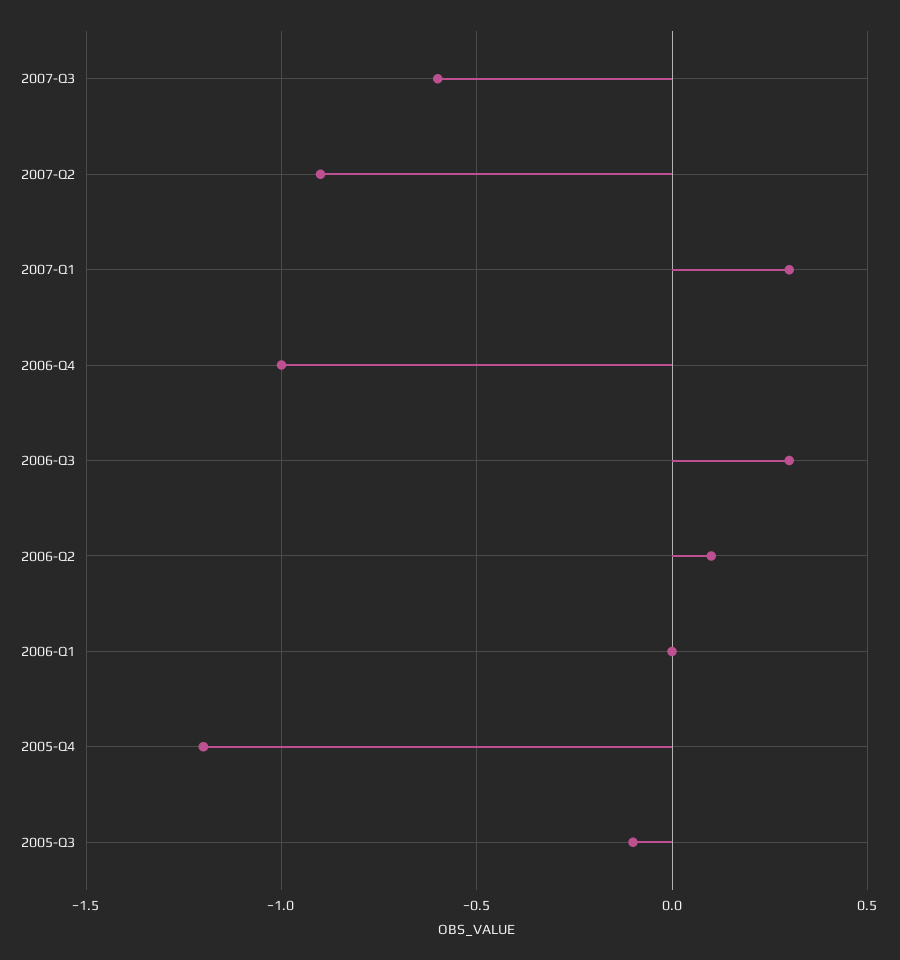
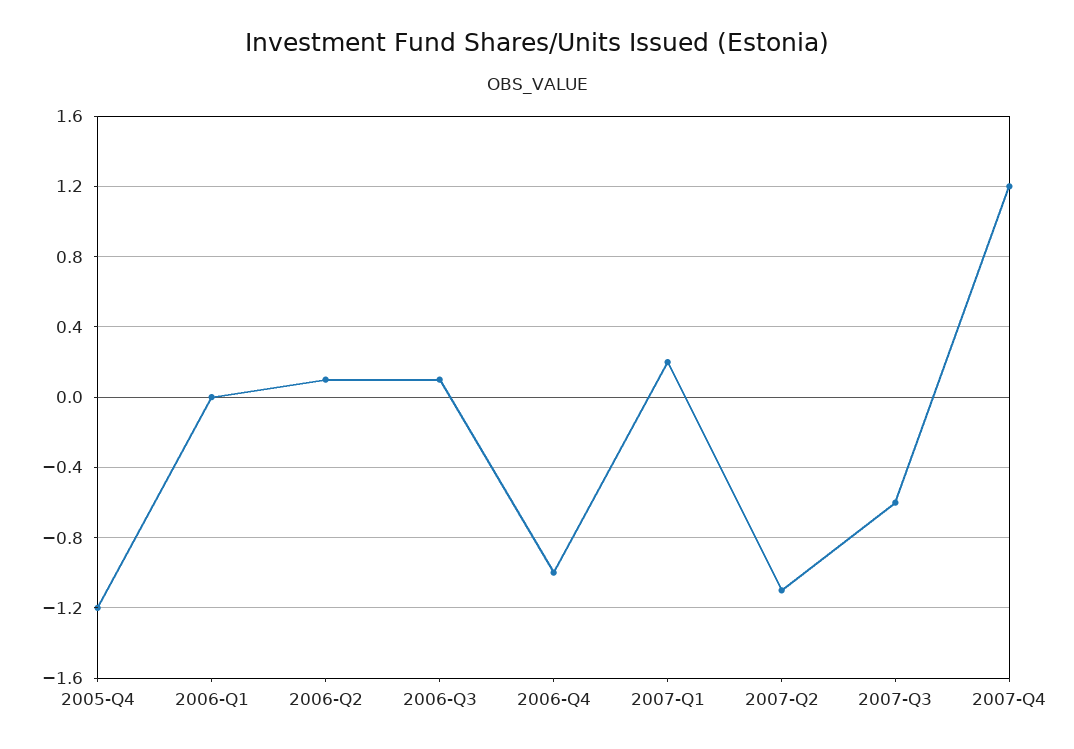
2007-Q2: -0.9 -> -1.1
2007-Q1: 0.3 -> 0.2
2006-Q3: 0.3 -> 0.1
2005-Q3: -0.1 -> none
2007-Q4: none -> 1.2

